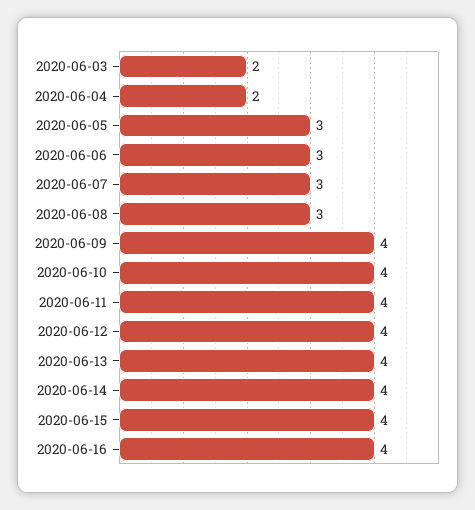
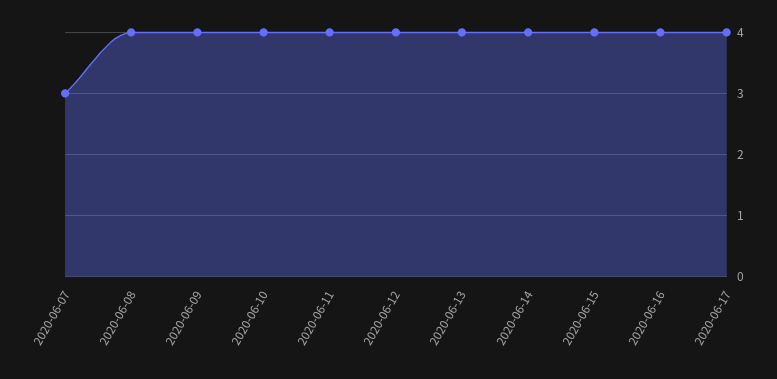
2020-06-03: 2 -> none
2020-06-04: 2 -> none
2020-06-05: 3 -> none
2020-06-06: 3 -> none
2020-06-08: 3 -> 4
2020-06-17: none -> 4

